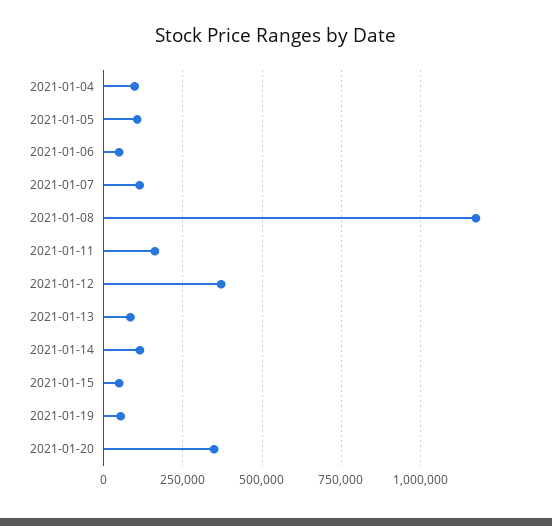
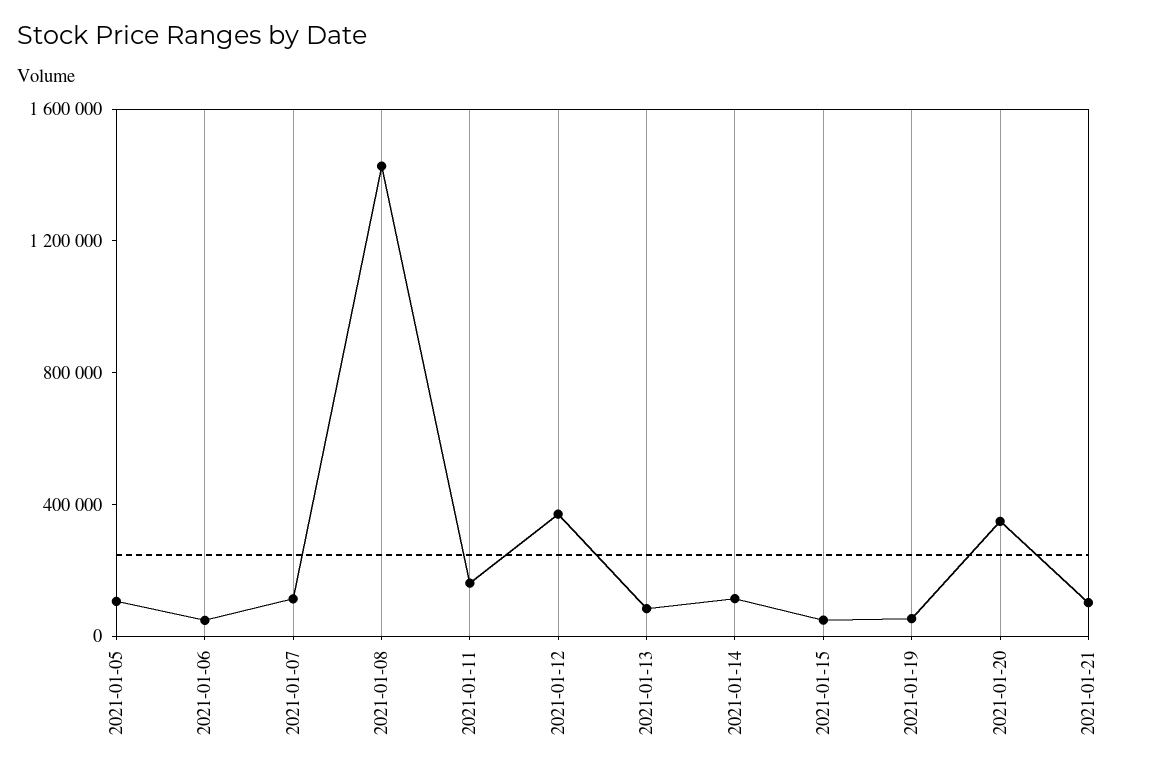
2021-01-04: 100000 -> none
2021-01-08: 1175000 -> 1400000
2021-01-21: none -> 100000

